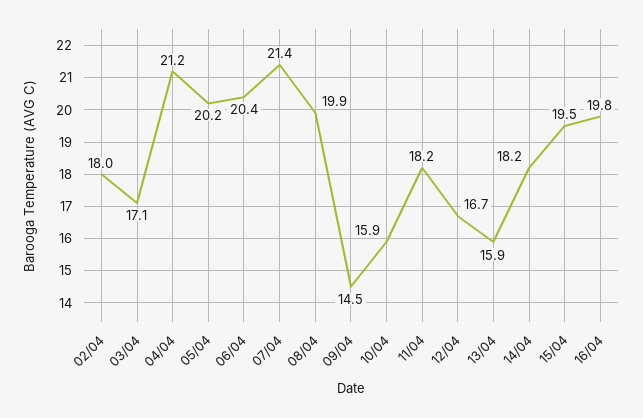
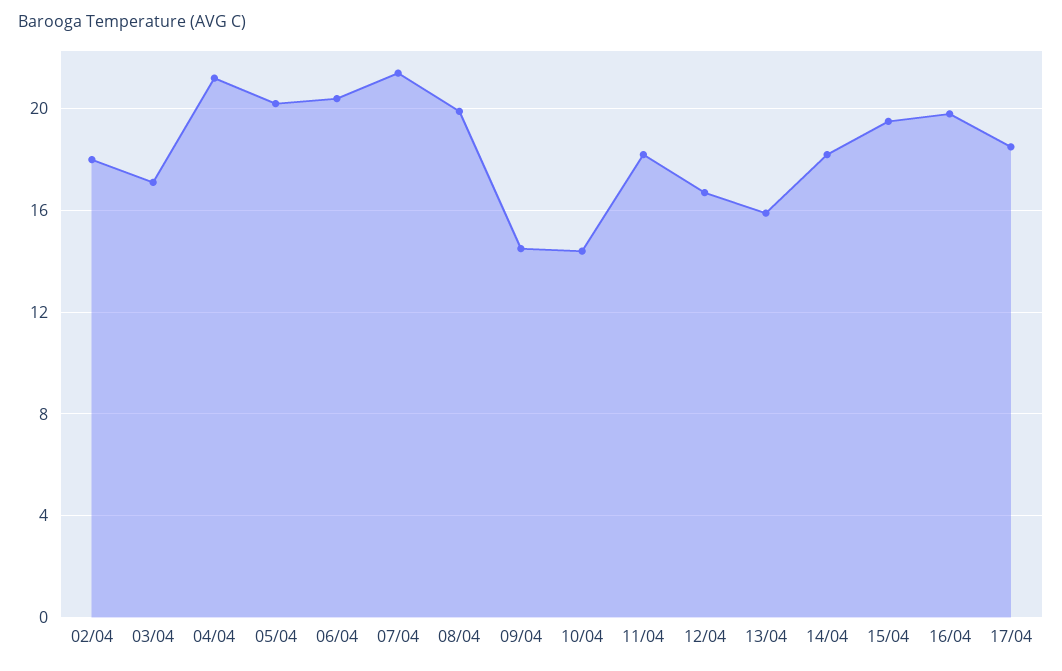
10/04: 15.9 -> 14.5
17/04: none -> 18.5

